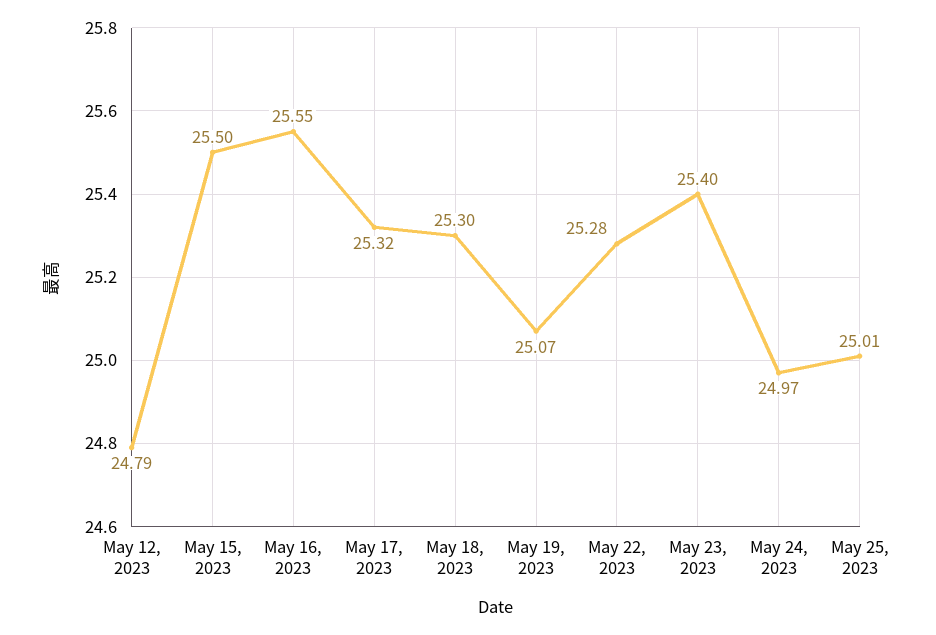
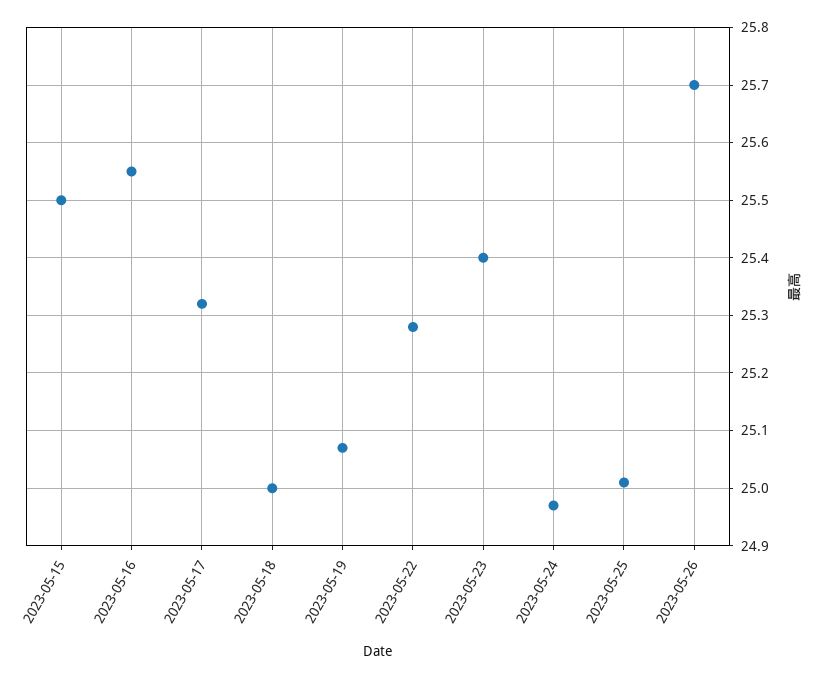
May 12, 2023: 24.79 -> none
May 18, 2023: 25.3 -> 25
2023-05-26: none -> 25.7

